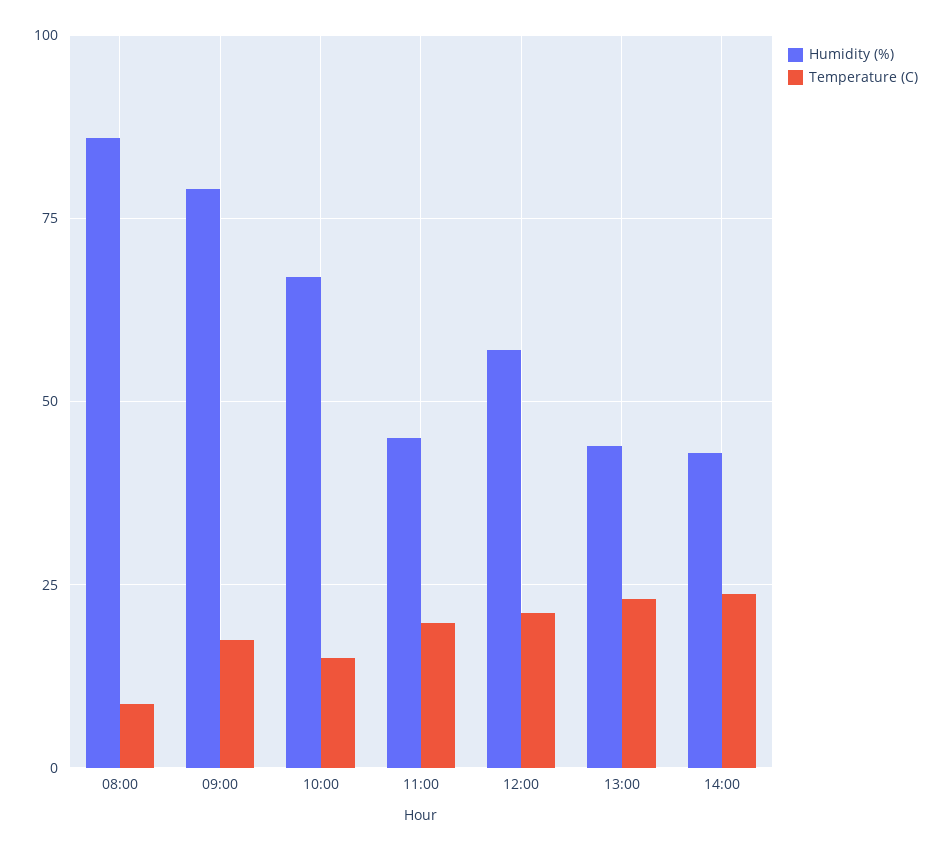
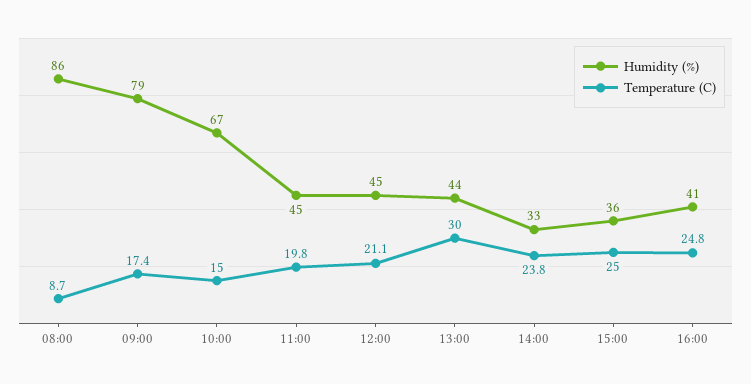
Humidity (%), 12:00: 57.5 -> 45
Temperature (C), 13:00: 22.5 -> 30
Humidity (%), 14:00: 42.5 -> 33
Humidity (%), 15:00: none -> 36
Temperature (C), 15:00: none -> 25
Humidity (%), 16:00: none -> 41
Temperature (C), 16:00: none -> 24.8

